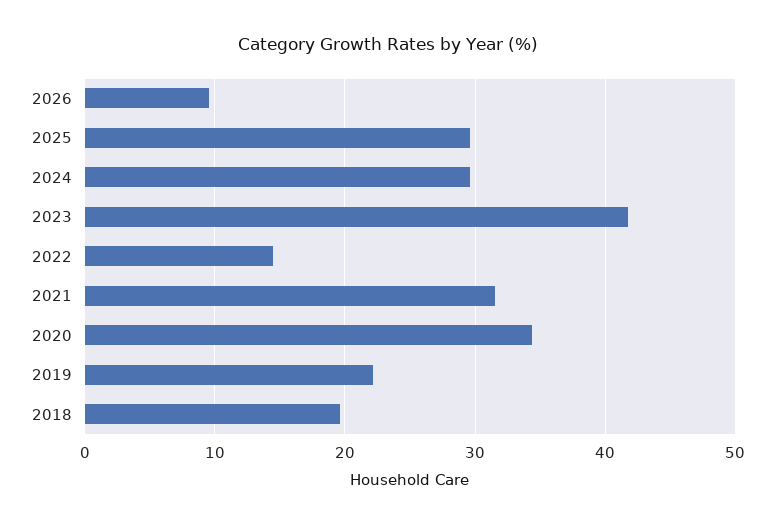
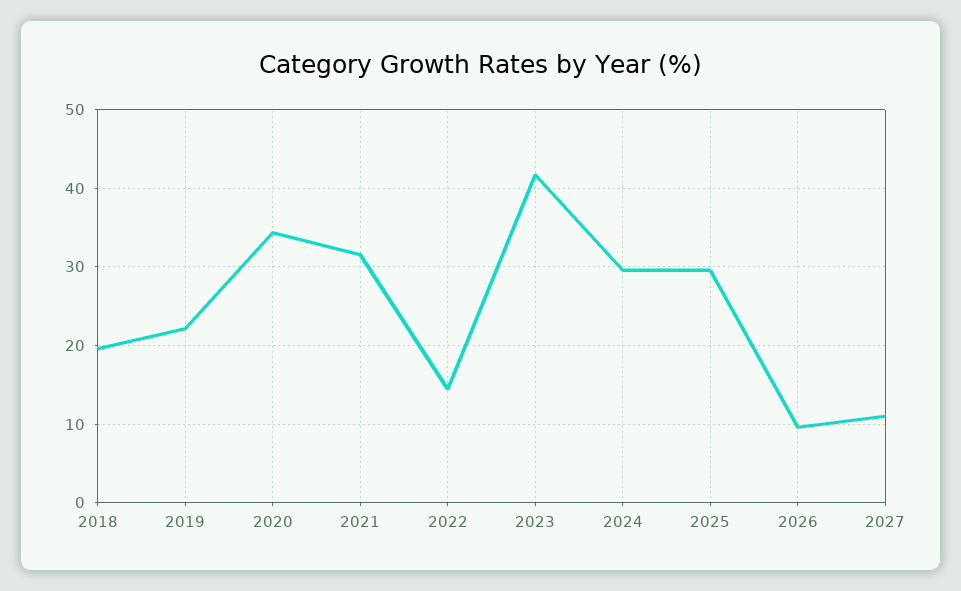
2027: none -> 11

